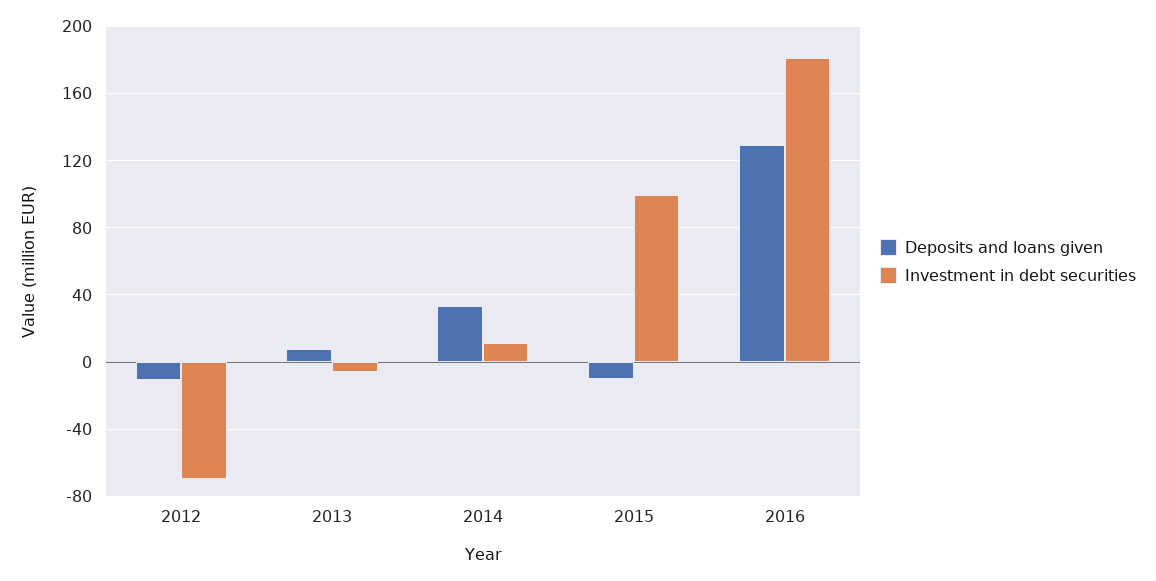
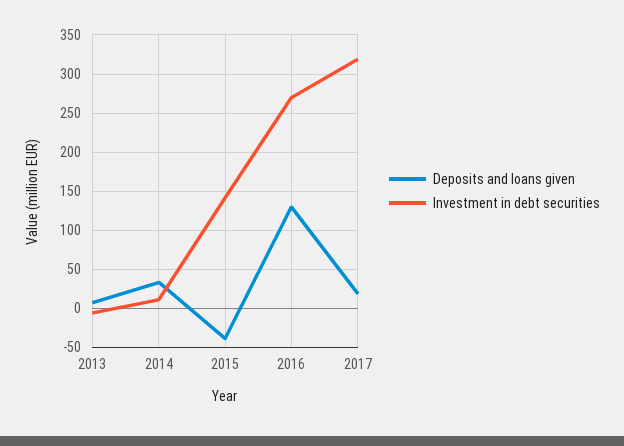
Deposits and loans given, 2012: -10 -> none
Investment in debt securities, 2012: -70 -> none
Deposits and loans given, 2015: -10 -> -40
Investment in debt securities, 2015: 100 -> 140
Investment in debt securities, 2016: 180 -> 270
Deposits and loans given, 2017: none -> 20
Investment in debt securities, 2017: none -> 320

